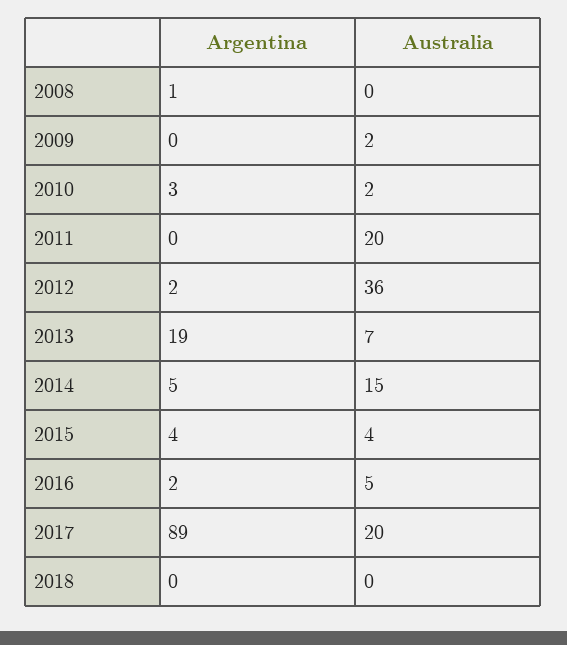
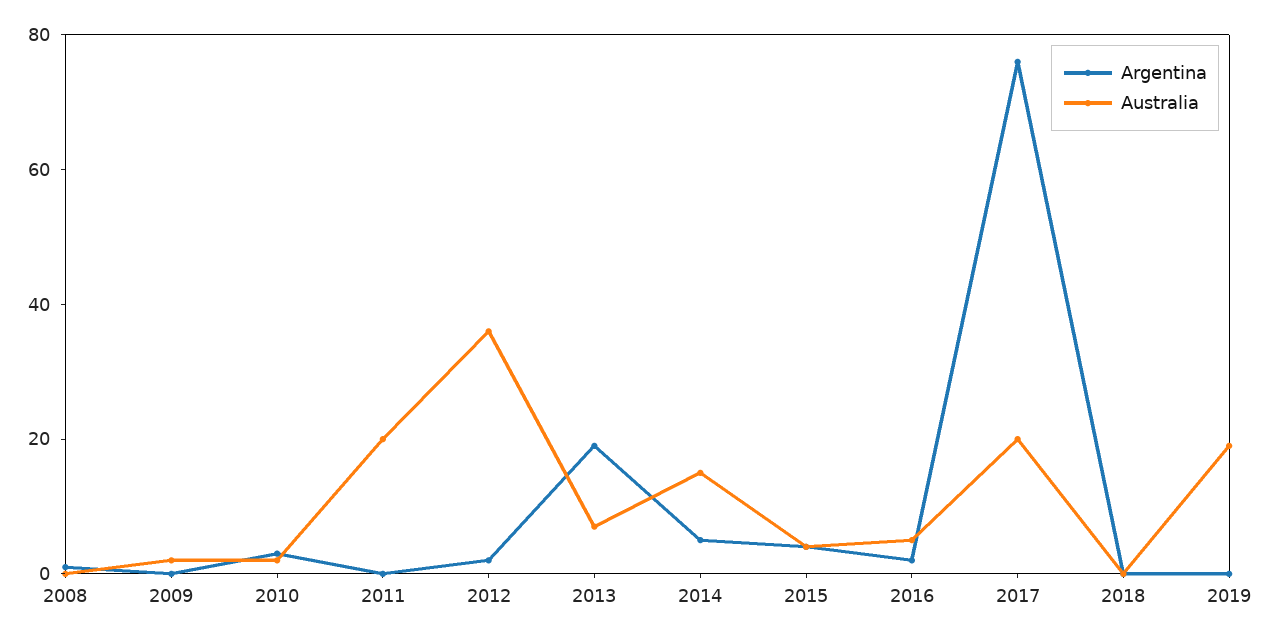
Argentina, 2017: 89 -> 75
Argentina, 2019: none -> 0
Australia, 2019: none -> 20

